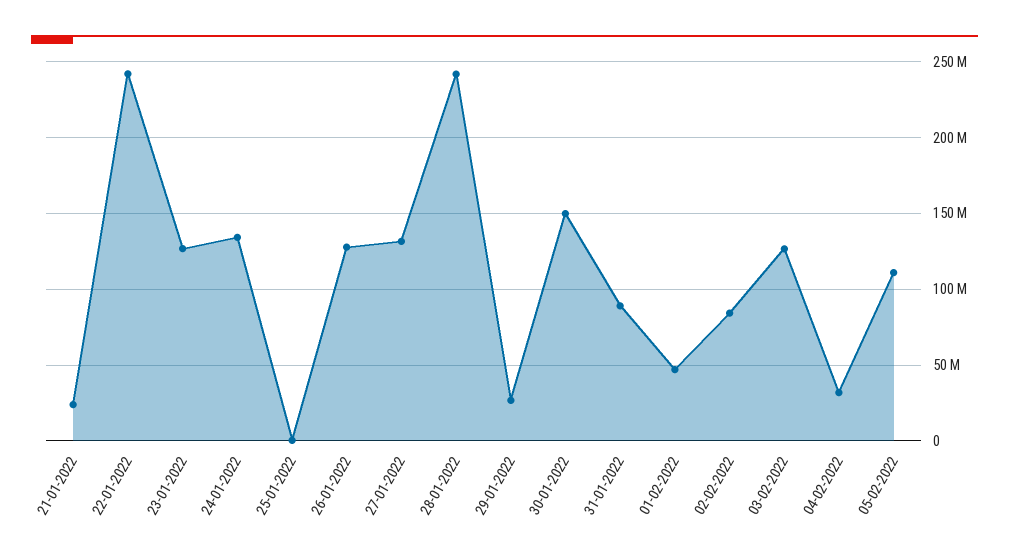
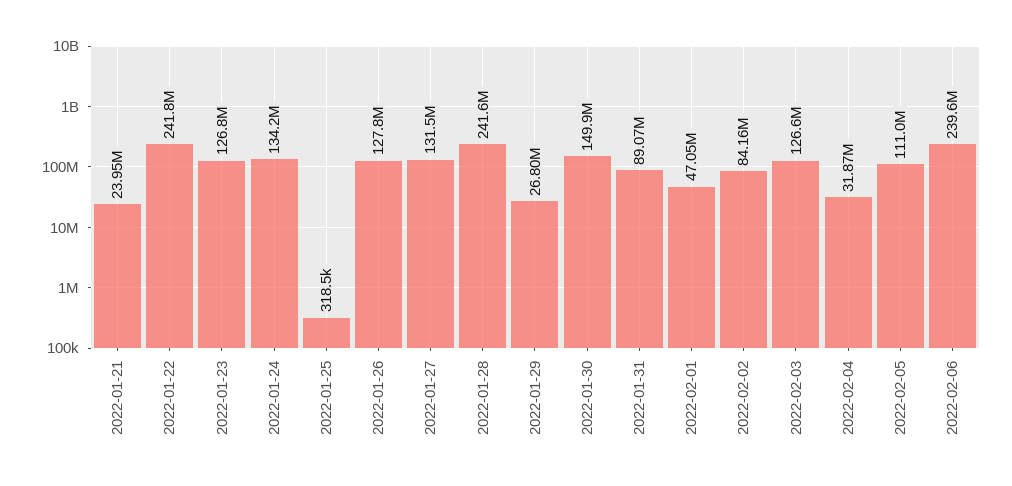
2022-02-06: none -> 239600000

